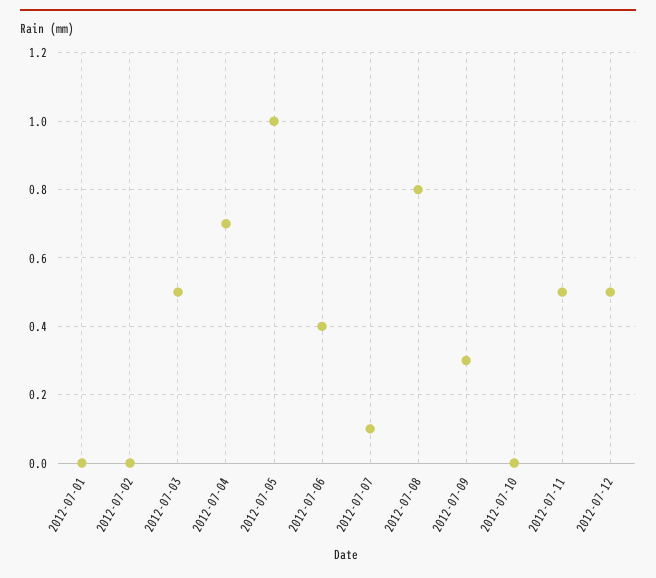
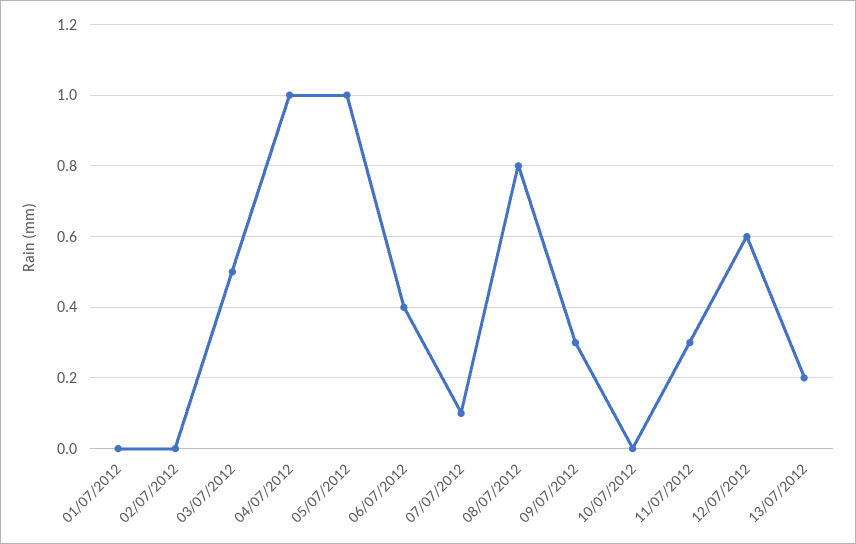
2012-07-04: 0.7 -> 1
2012-07-11: 0.5 -> 0.3
2012-07-12: 0.5 -> 0.6
13/07/2012: none -> 0.2

